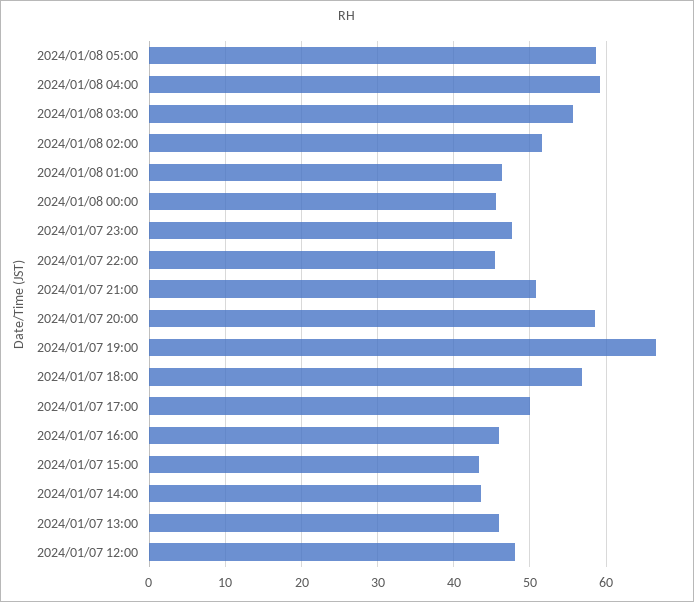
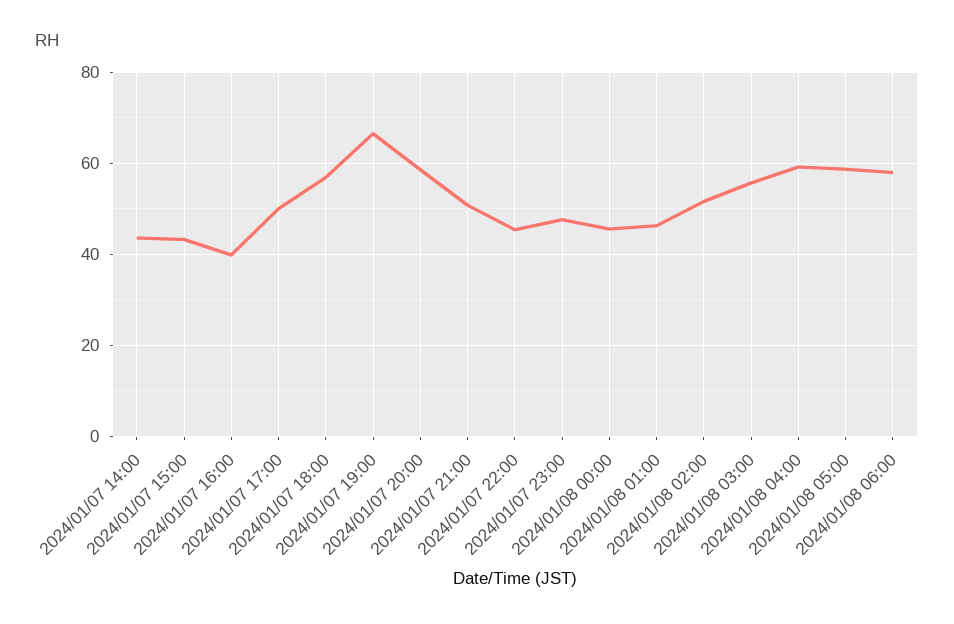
2024/01/07 16:00: 46 -> 40
2024/01/07 13:00: 46 -> none
2024/01/07 12:00: 48 -> none
2024/01/08 06:00: none -> 58

